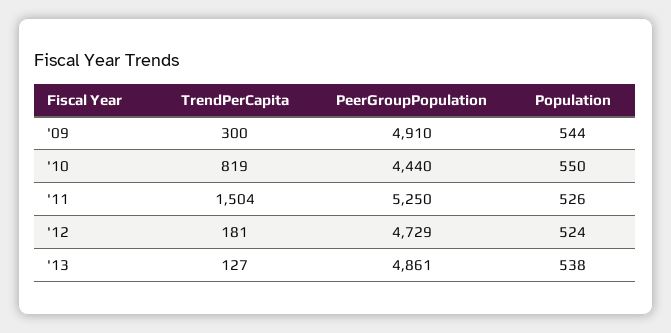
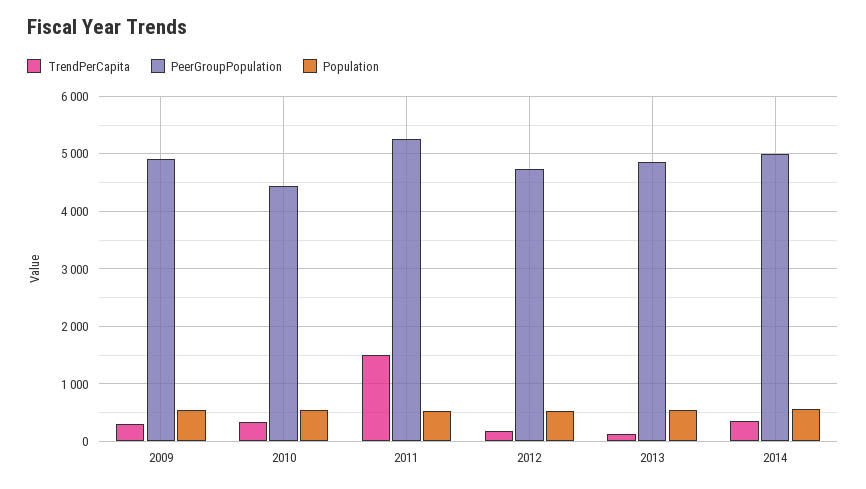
TrendPerCapita, '10: 819 -> 400
TrendPerCapita, 2014: none -> 400
PeerGroupPopulation, 2014: none -> 5000
Population, 2014: none -> 600

